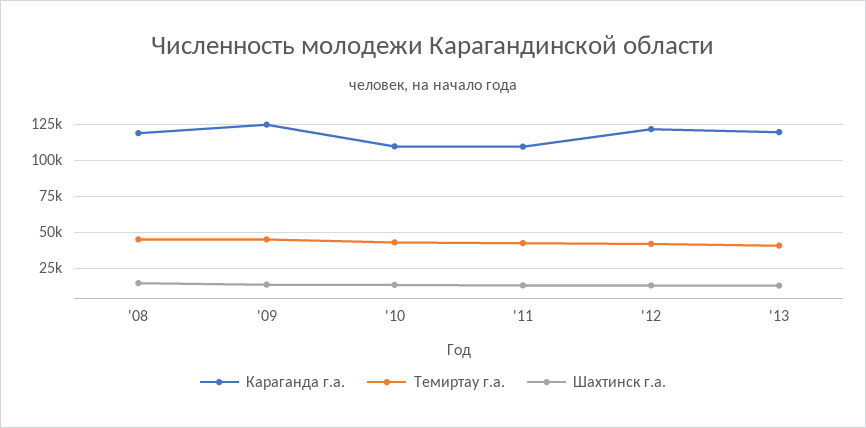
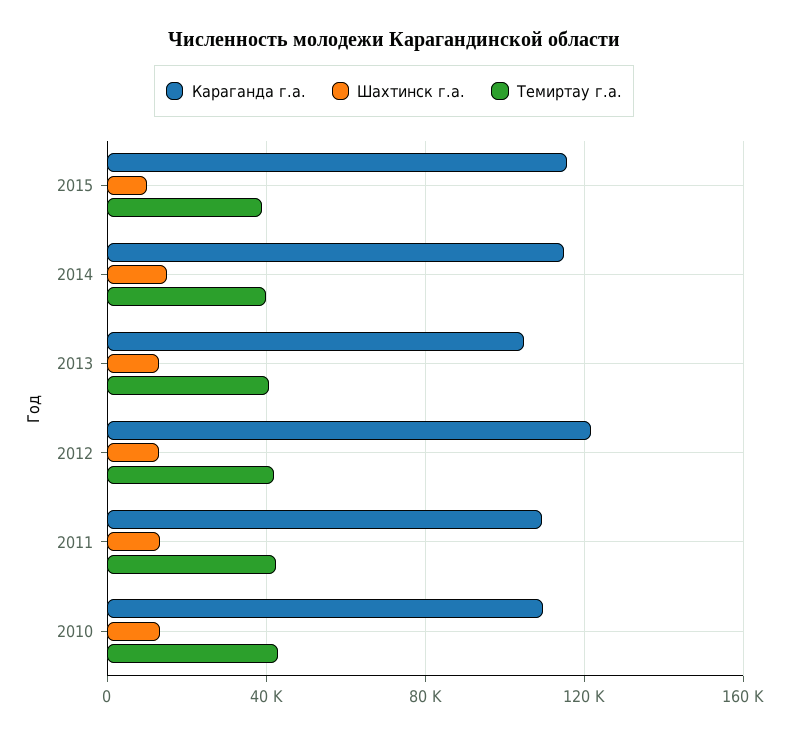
Караганда г.а., '08: 120000 -> none
Темиртау г.а., '08: 45000 -> none
Шахтинск г.а., '08: 15000 -> none
Караганда г.а., '09: 125000 -> none
Темиртау г.а., '09: 45000 -> none
Шахтинск г.а., '09: 15000 -> none
Караганда г.а., '13: 120000 -> 105000
Караганда г.а., 2015: none -> 115000
Шахтинск г.а., 2015: none -> 10000
Темиртау г.а., 2015: none -> 40000
Караганда г.а., 2014: none -> 115000
Шахтинск г.а., 2014: none -> 15000
Темиртау г.а., 2014: none -> 40000

